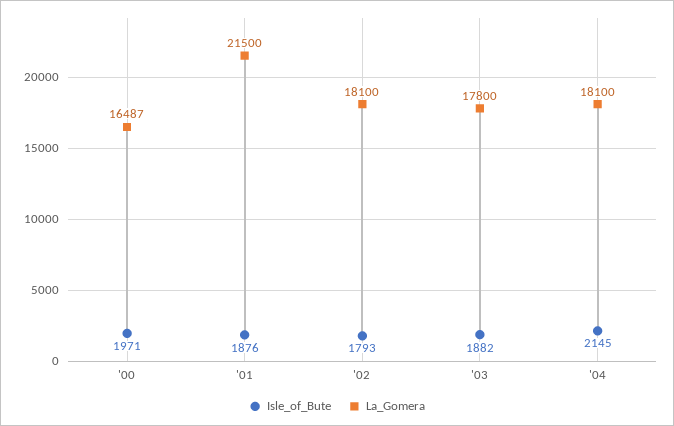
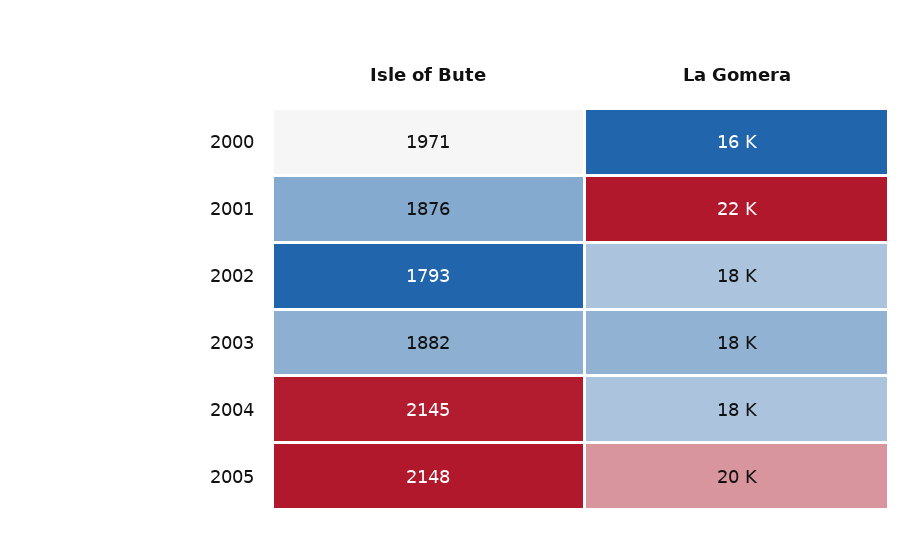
Isle_of_Bute, 2005: none -> 2148
La_Gomera, 2005: none -> 20000

